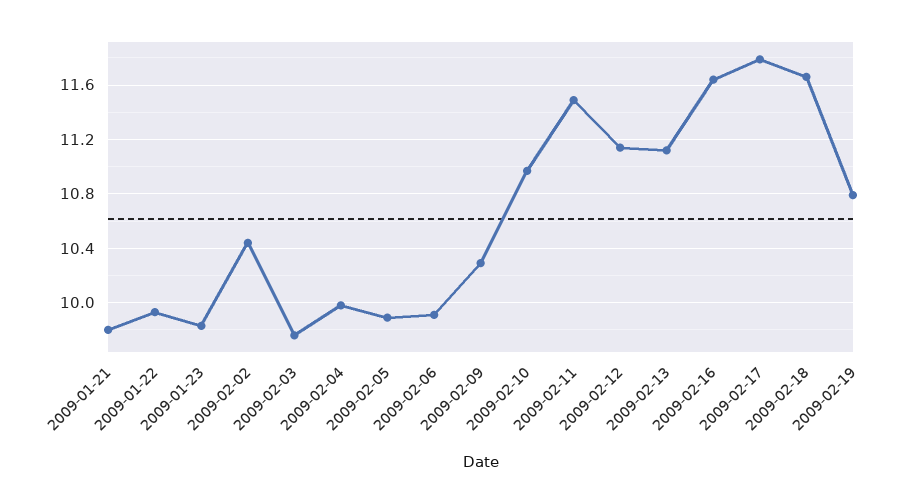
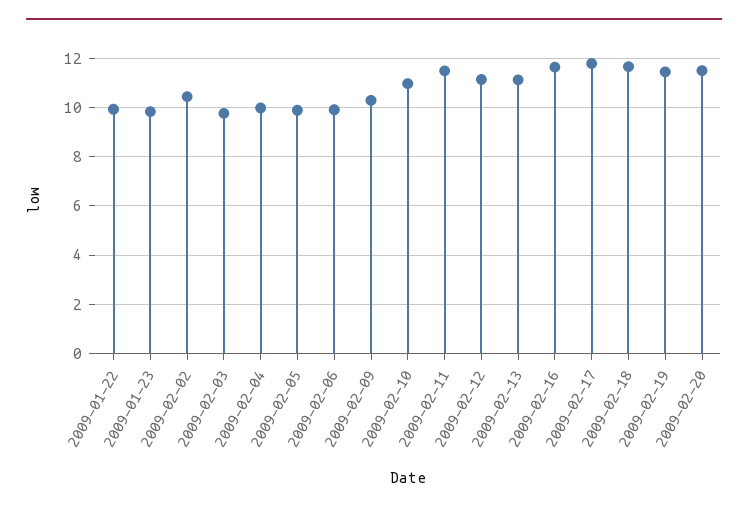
2009-01-21: 9.8 -> none
2009-02-19: 10.8 -> 11.5
2009-02-20: none -> 11.5

